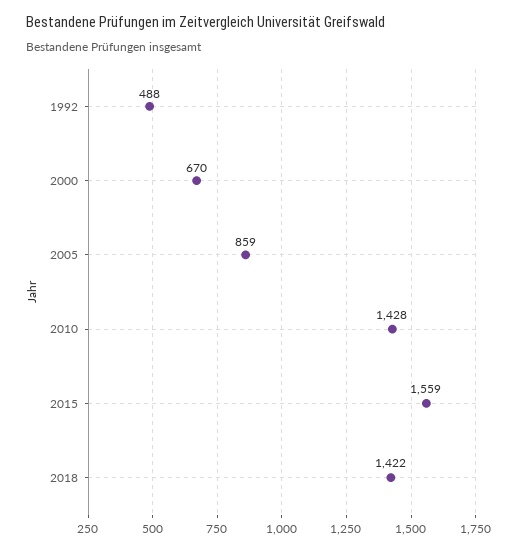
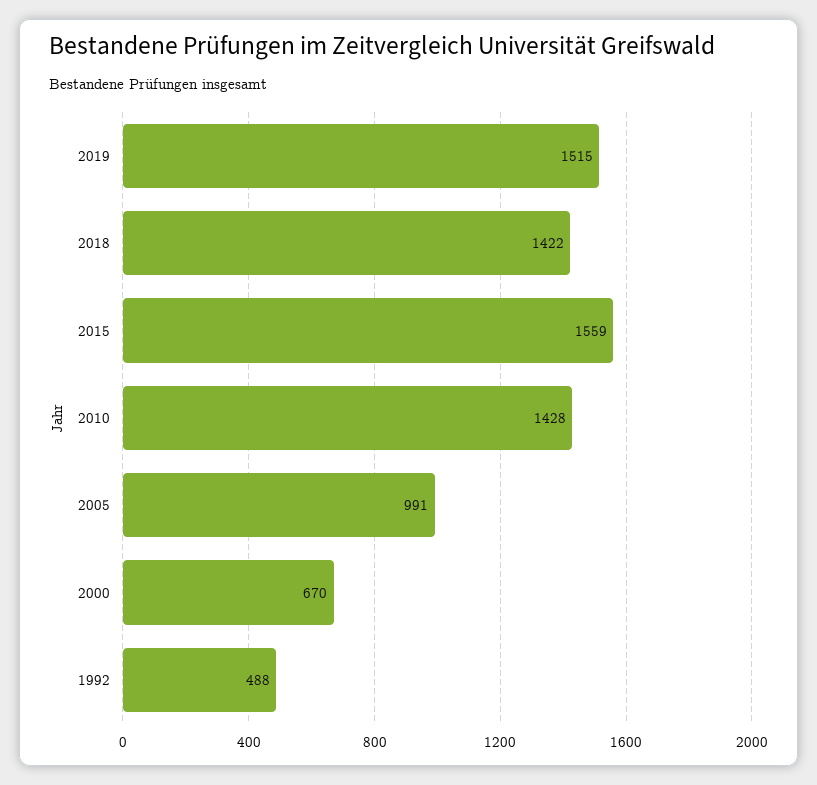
2005: 859 -> 991
2019: none -> 1515

